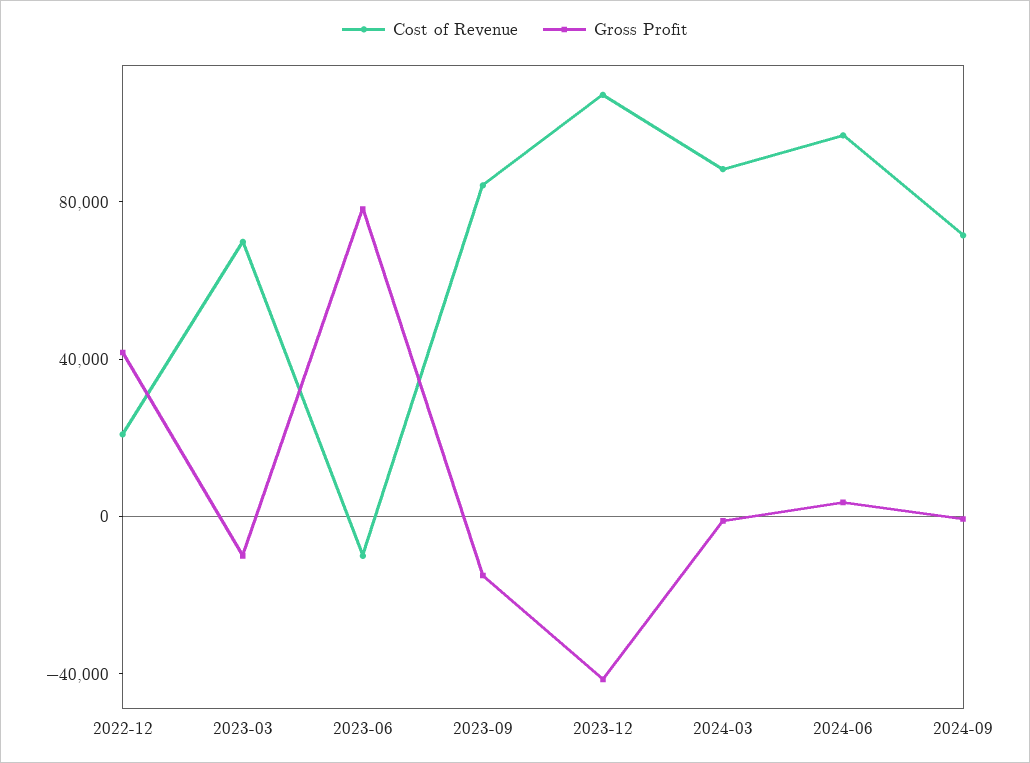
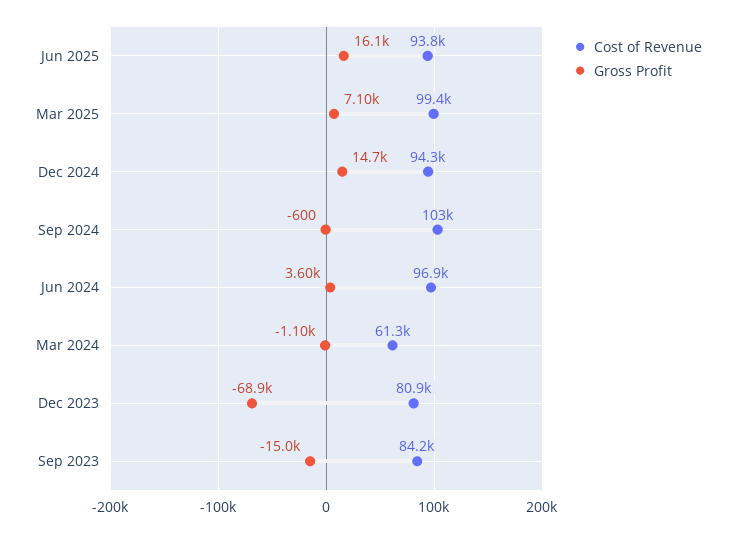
Cost of Revenue, 2022-12: 20000 -> none
Gross Profit, 2022-12: 40000 -> none
Cost of Revenue, 2023-03: 70000 -> none
Gross Profit, 2023-03: -10000 -> none
Cost of Revenue, 2023-06: -10000 -> none
Gross Profit, 2023-06: 80000 -> none
Cost of Revenue, 2023-12: 110000 -> 80900
Gross Profit, 2023-12: -40000 -> -68900
Cost of Revenue, 2024-03: 90000 -> 61300
Cost of Revenue, 2024-09: 70000 -> 103000
Cost of Revenue, Jun 2025: none -> 93800
Gross Profit, Jun 2025: none -> 16100
Cost of Revenue, Mar 2025: none -> 99400
Gross Profit, Mar 2025: none -> 7100
Cost of Revenue, Dec 2024: none -> 94300
Gross Profit, Dec 2024: none -> 14700

